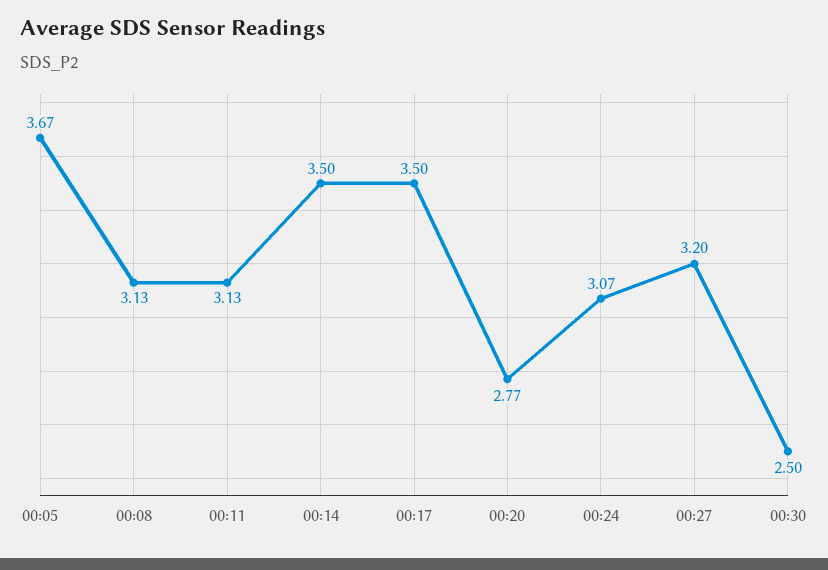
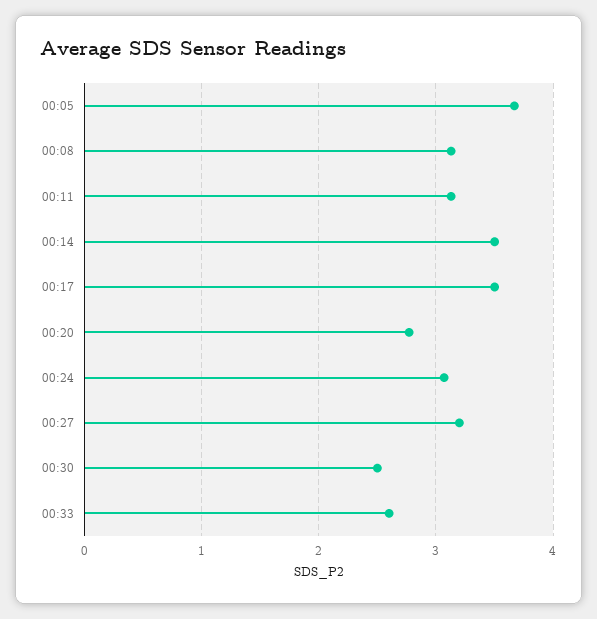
00:33: none -> 2.6

